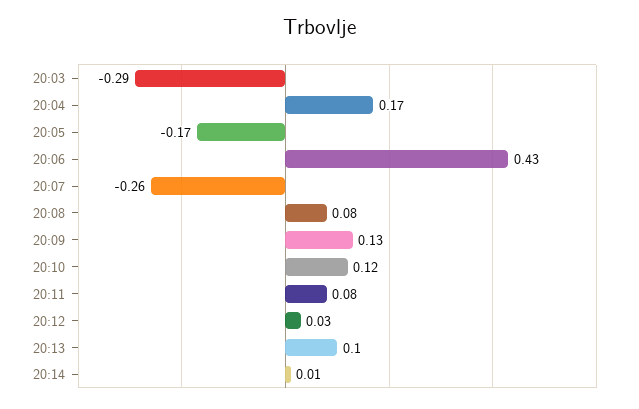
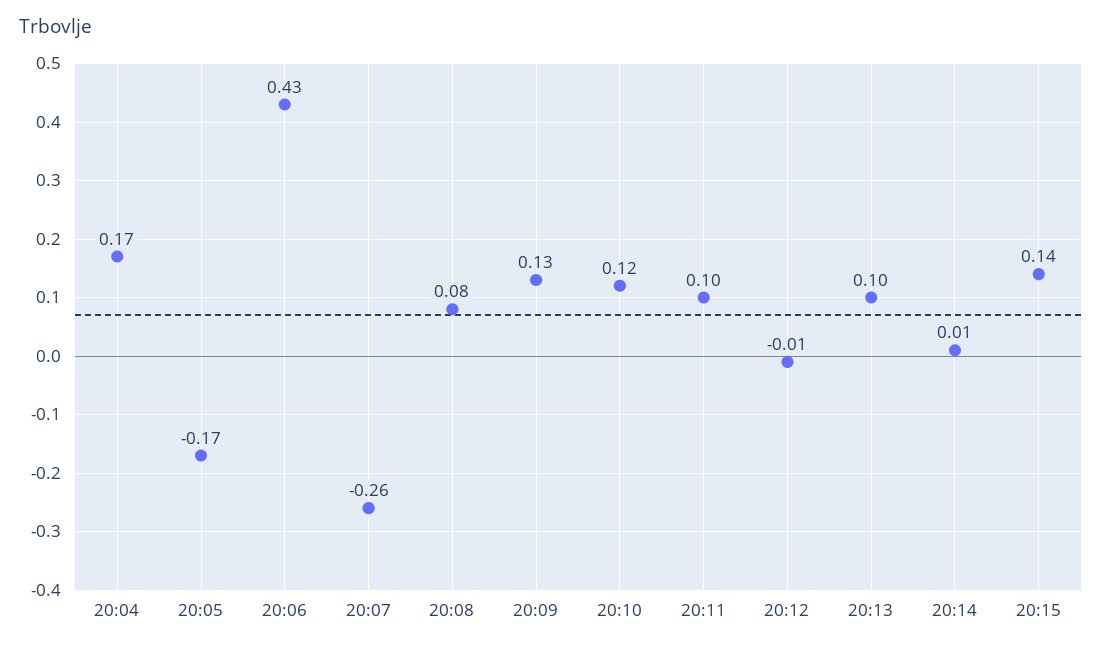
20:03: -0.29 -> none
20:11: 0.08 -> 0.1
20:12: 0.03 -> -0.01
20:15: none -> 0.14

